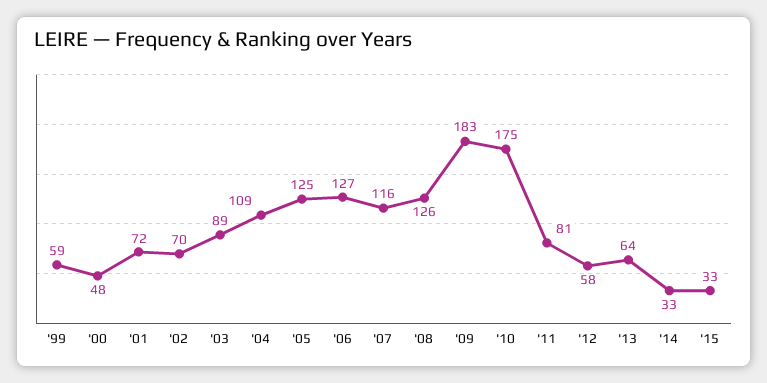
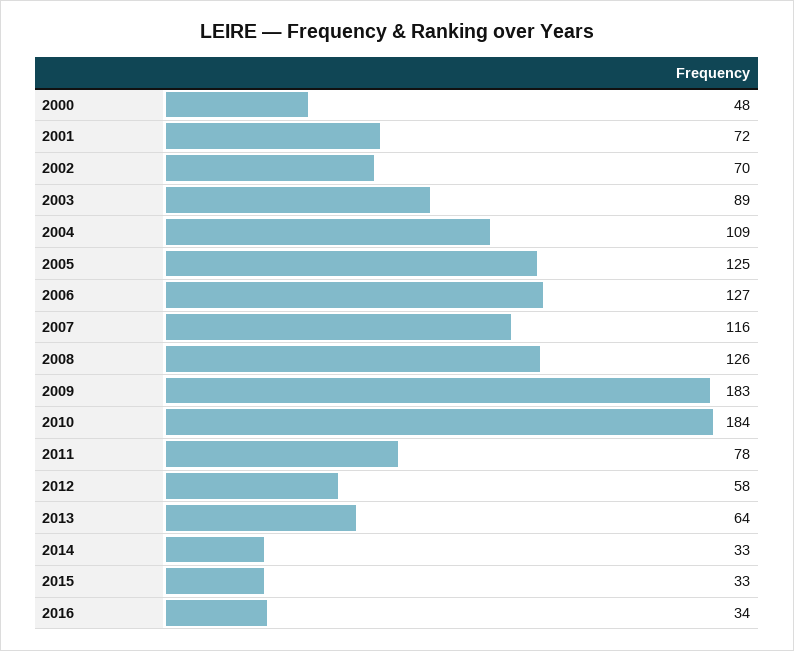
'99: 59 -> none
'10: 175 -> 184
'11: 81 -> 78
2016: none -> 34

